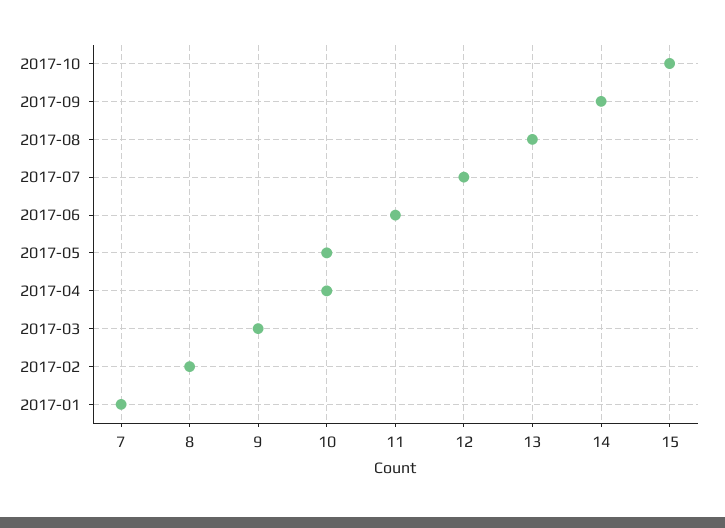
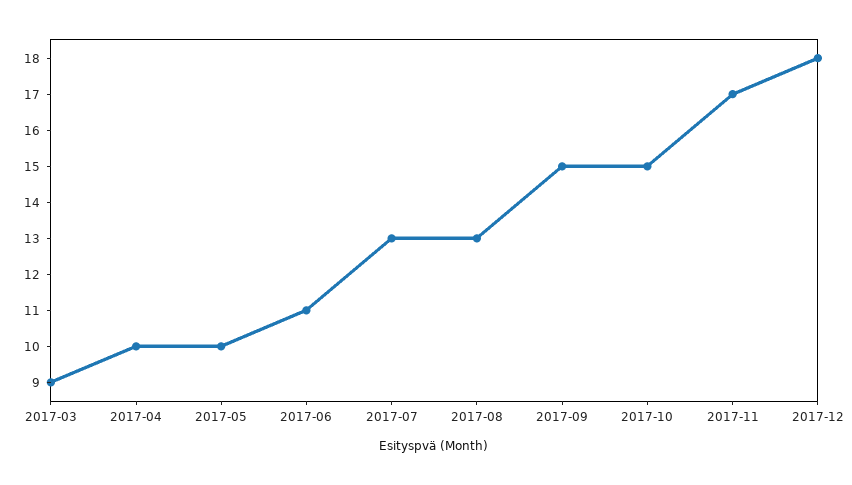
2017-09: 14 -> 15
2017-07: 12 -> 13
2017-02: 8 -> none
2017-01: 7 -> none
2017-11: none -> 17
2017-12: none -> 18

